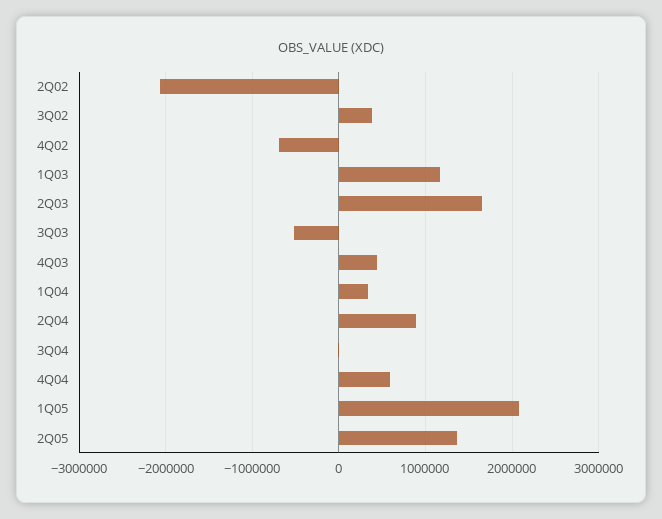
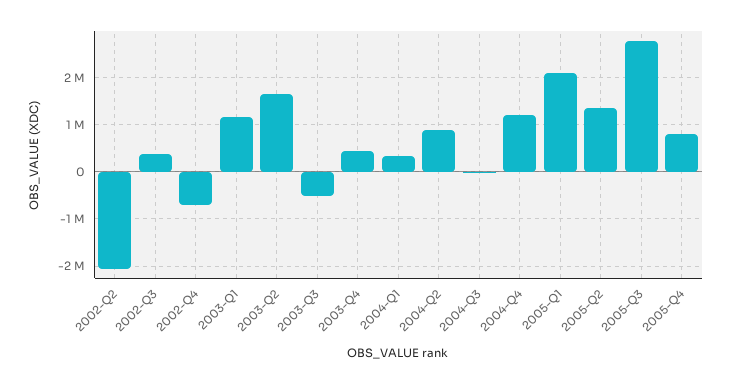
4Q04: 600000 -> 1200000
2005-Q3: none -> 2800000
2005-Q4: none -> 800000

